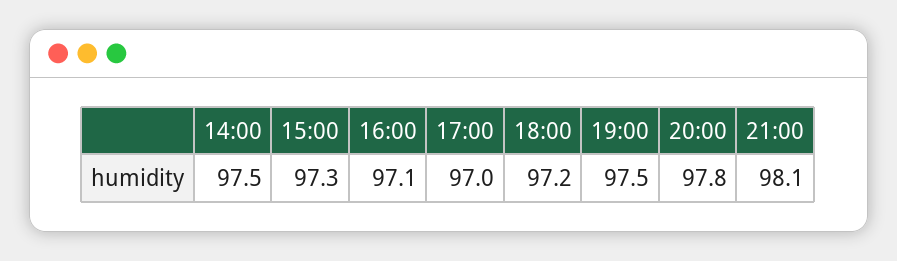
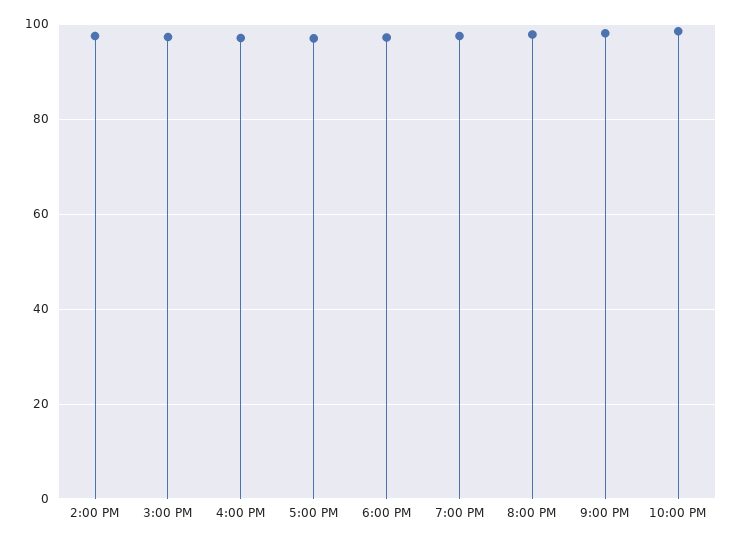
10:00 PM: none -> 98

